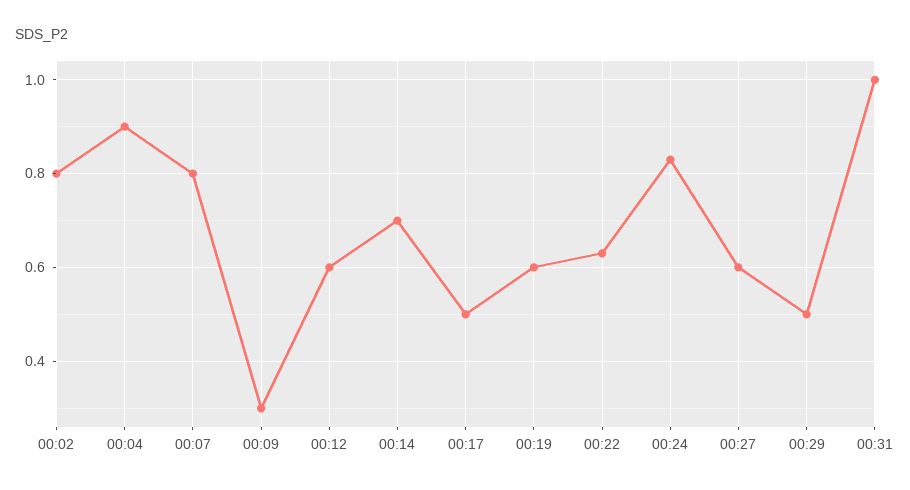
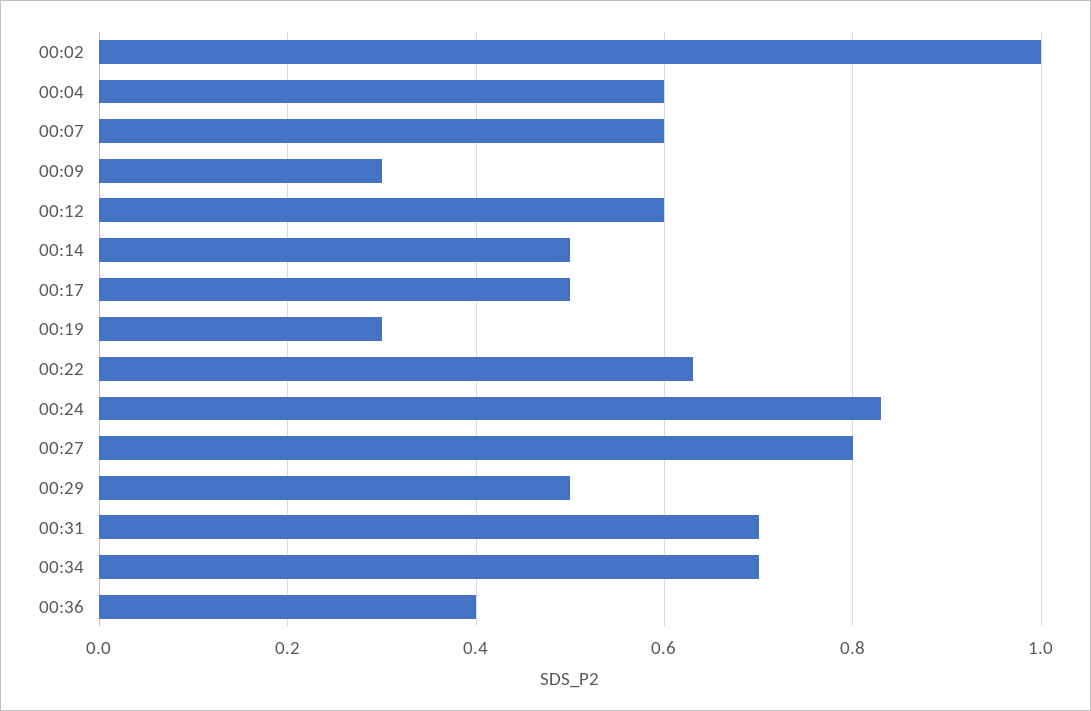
00:02: 0.8 -> 1
00:04: 0.9 -> 0.6
00:07: 0.8 -> 0.6
00:14: 0.7 -> 0.5
00:19: 0.6 -> 0.3
00:27: 0.6 -> 0.8
00:31: 1 -> 0.7
00:34: none -> 0.7
00:36: none -> 0.4

